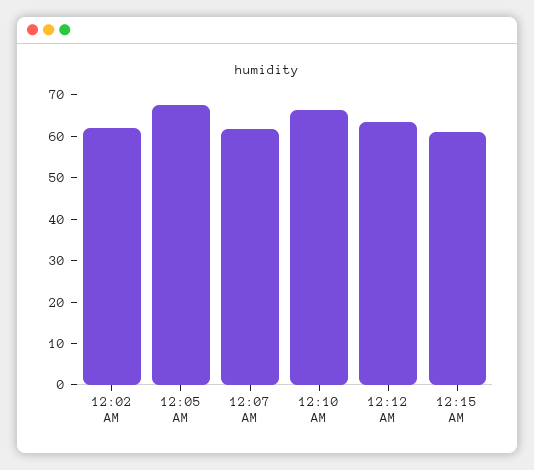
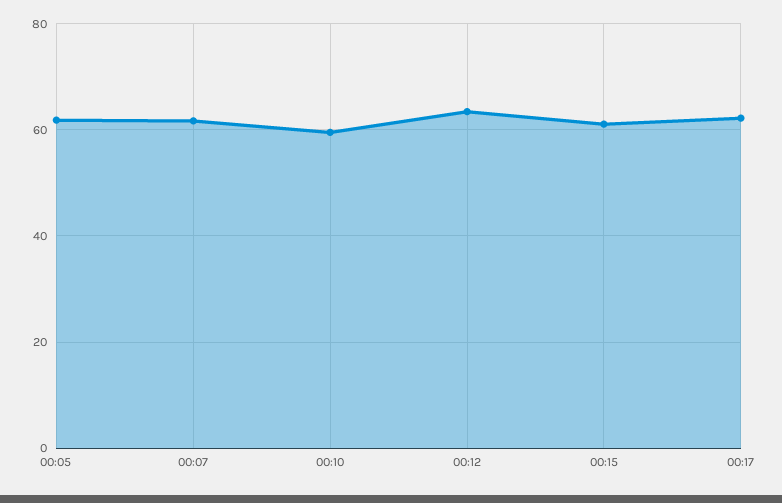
12:02 AM: 62 -> none
12:05 AM: 68 -> 62
12:10 AM: 66 -> 60
00:17: none -> 62

